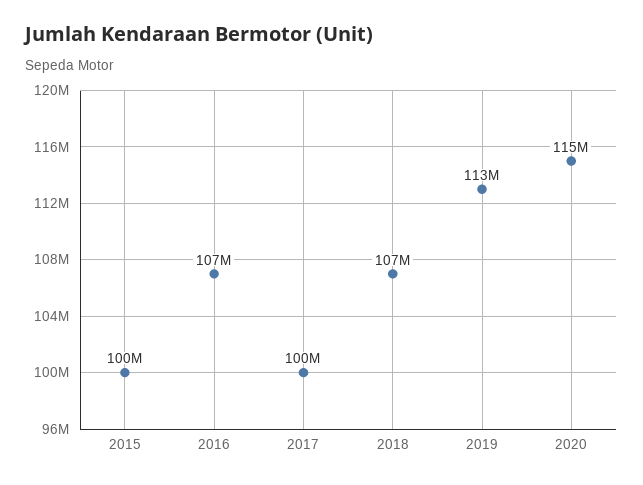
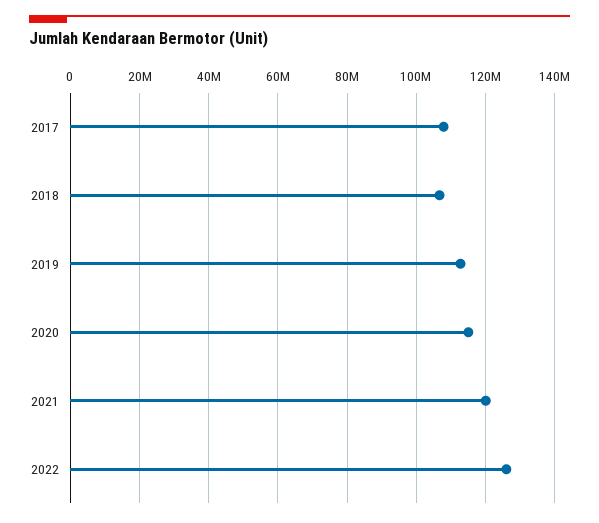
2015: 100000000 -> none
2016: 107000000 -> none
2017: 100000000 -> 108000000
2021: none -> 120000000
2022: none -> 126000000

